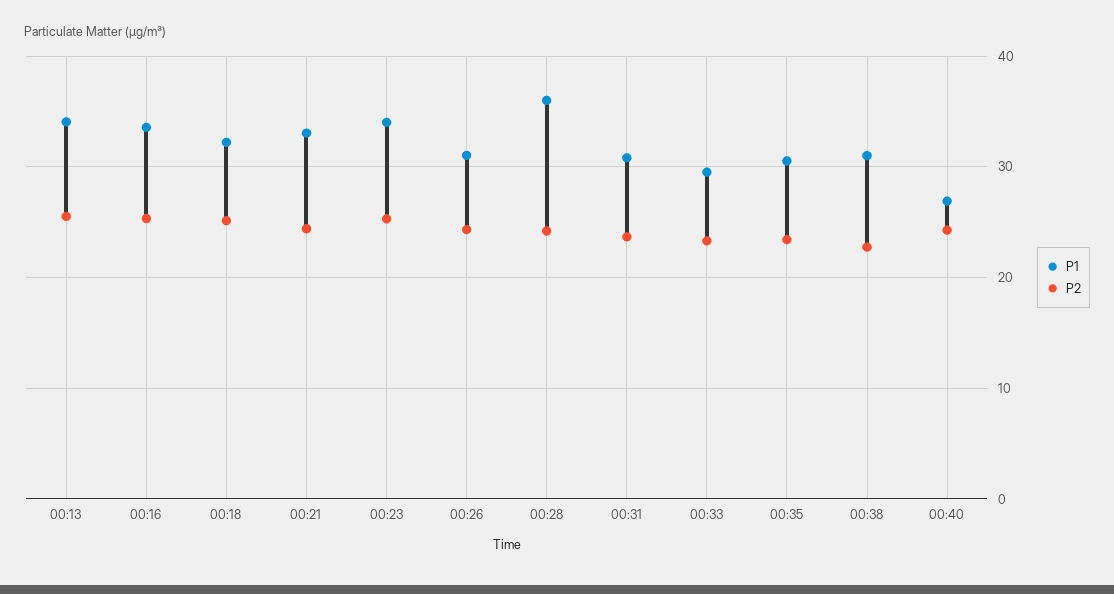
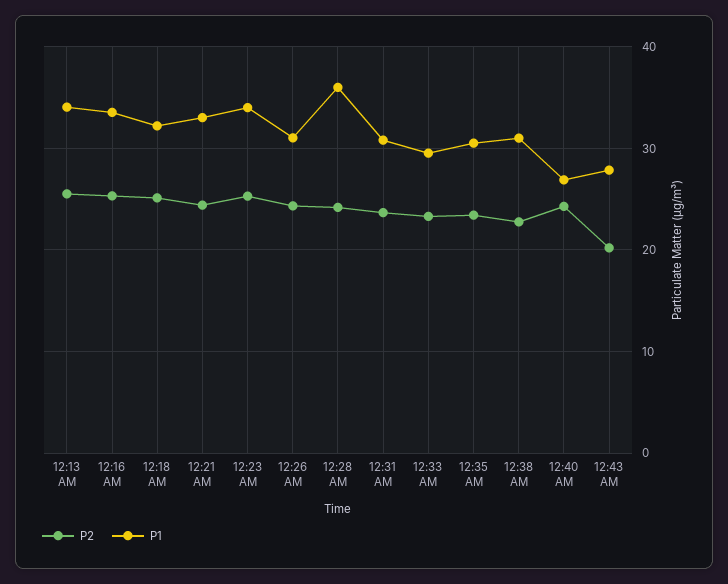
P2, 12:43 AM: none -> 20
P1, 12:43 AM: none -> 28

